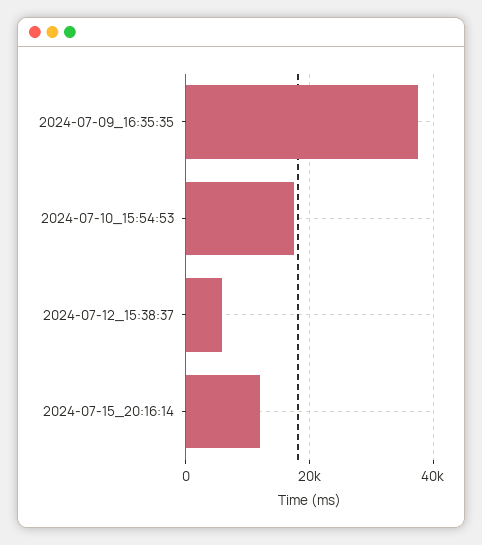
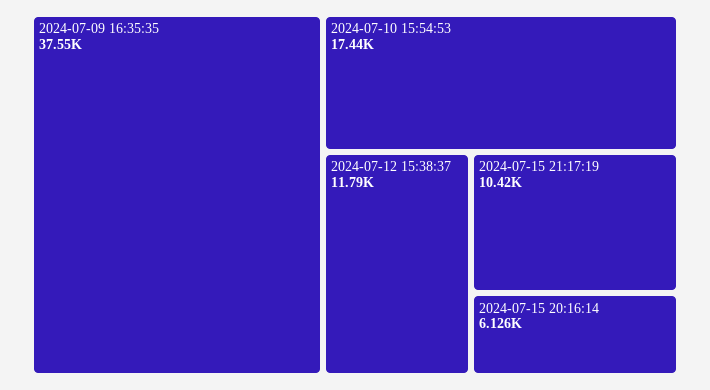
2024-07-12_15:38:37: 6000 -> 11790
2024-07-15_20:16:14: 12000 -> 6126
2024-07-15 21:17:19: none -> 10420

